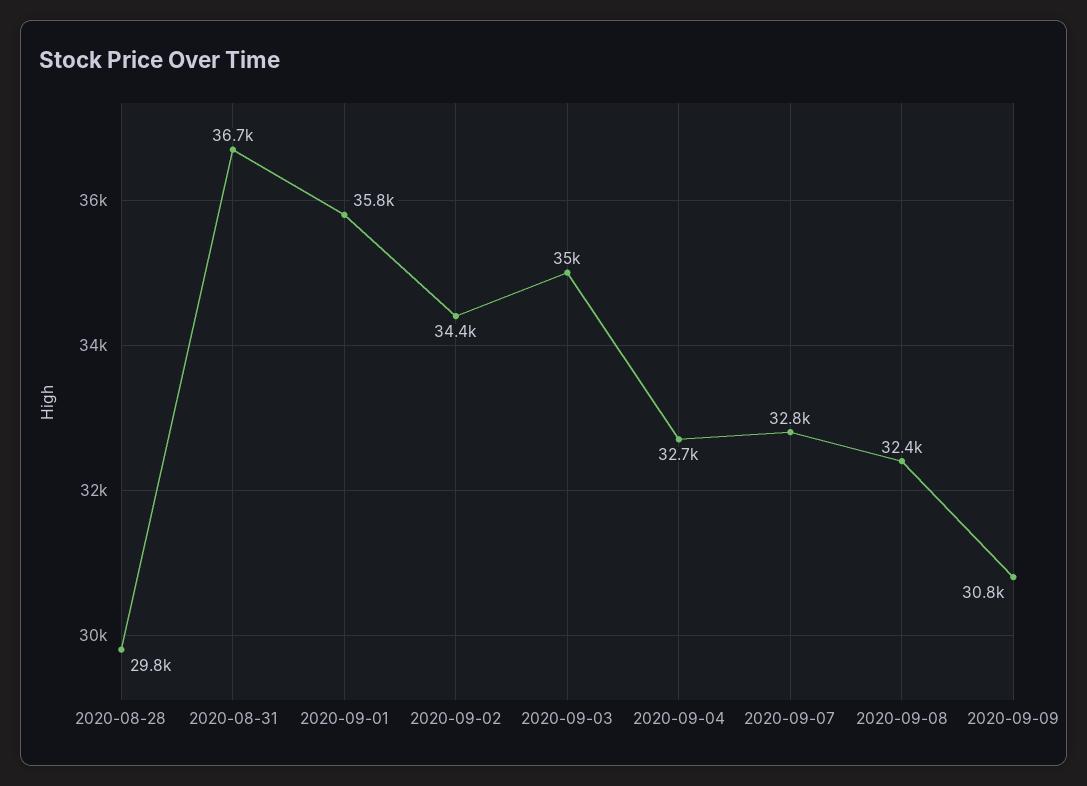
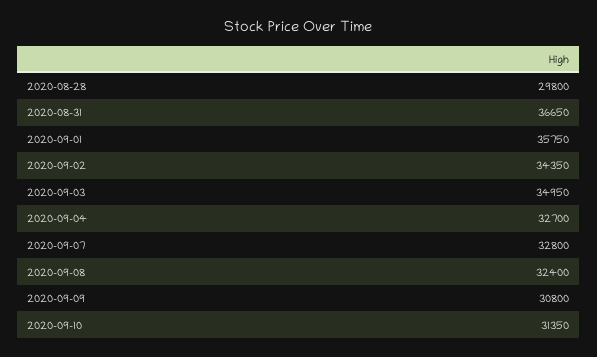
2020-09-10: none -> 31350

